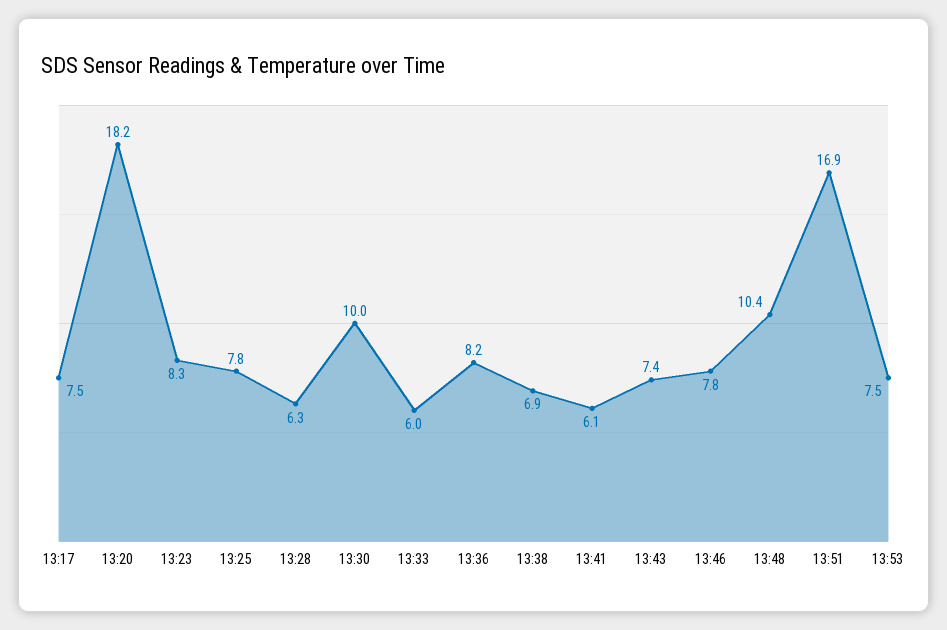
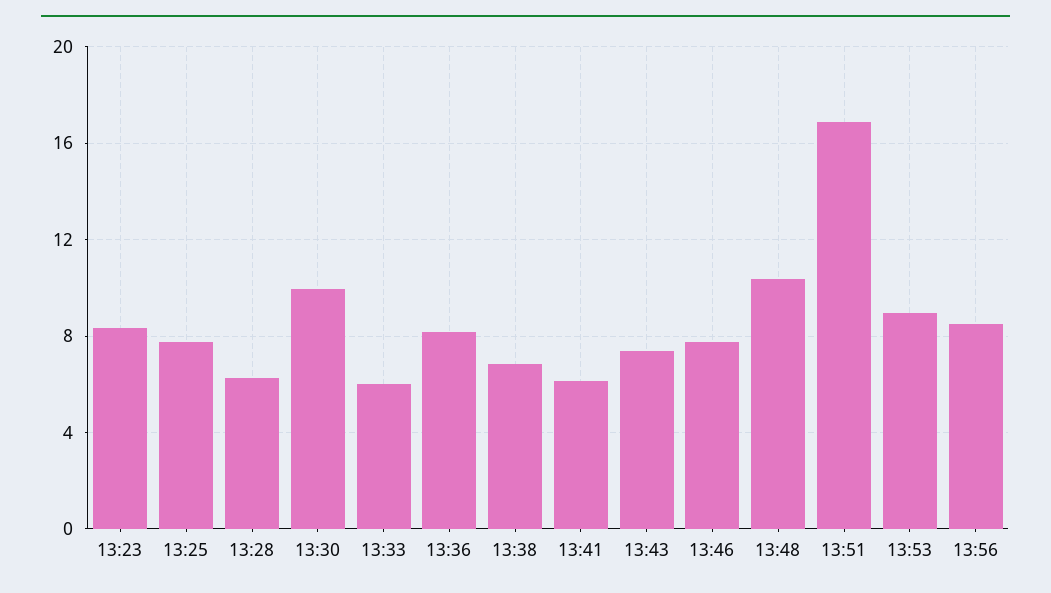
13:17: 7.5 -> none
13:20: 18.2 -> none
13:53: 7.5 -> 9
13:56: none -> 8.5

